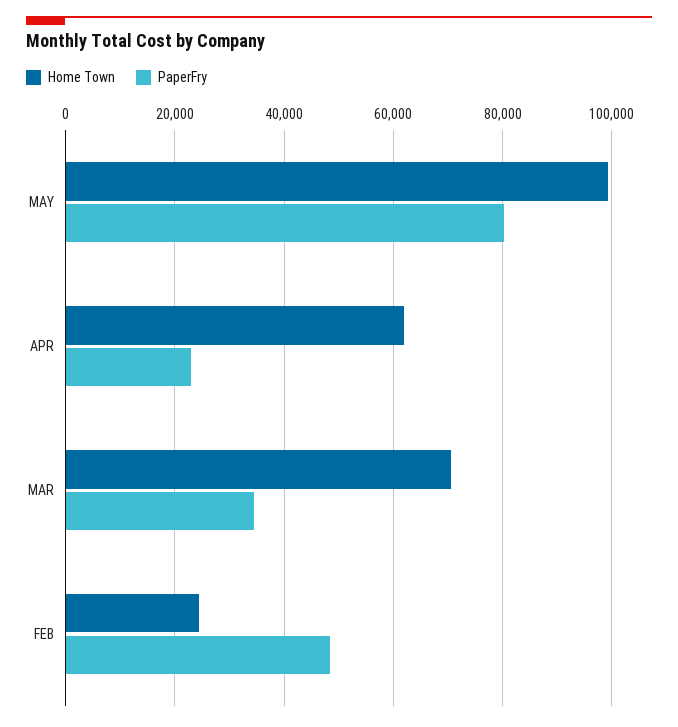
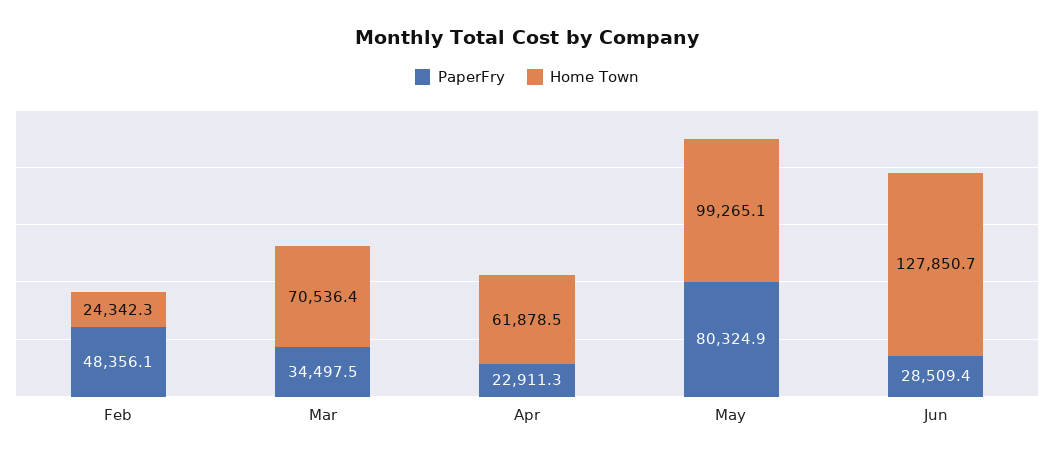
PaperFry, Jun: none -> 28509.4
Home Town, Jun: none -> 127850.7

